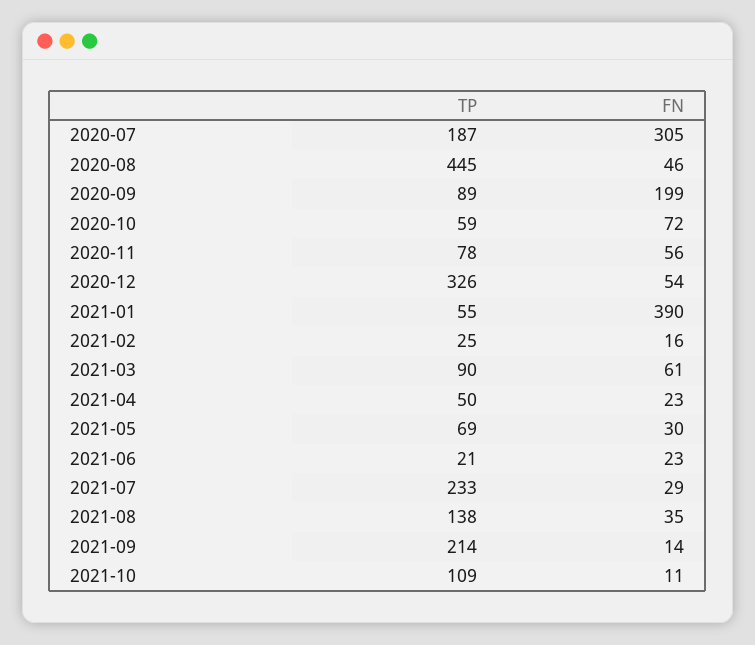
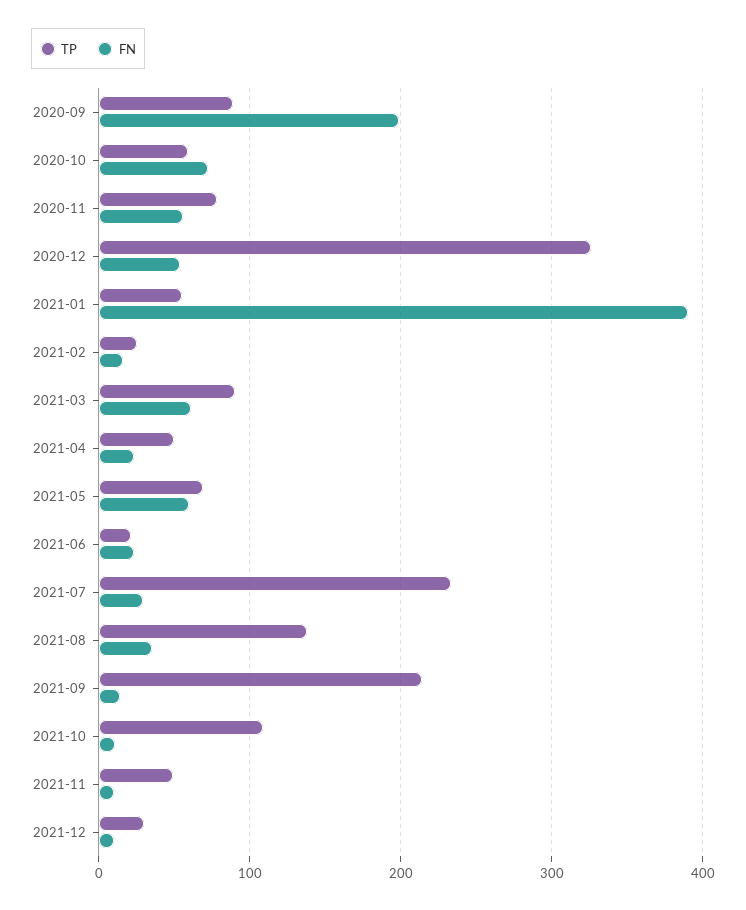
TP, 2020-07: 187 -> none
FN, 2020-07: 305 -> none
TP, 2020-08: 445 -> none
FN, 2020-08: 46 -> none
FN, 2021-05: 30 -> 60
TP, 2021-11: none -> 50
FN, 2021-11: none -> 10
TP, 2021-12: none -> 30
FN, 2021-12: none -> 10

